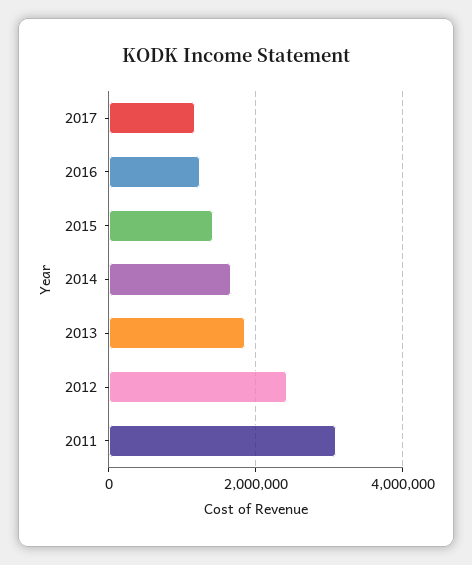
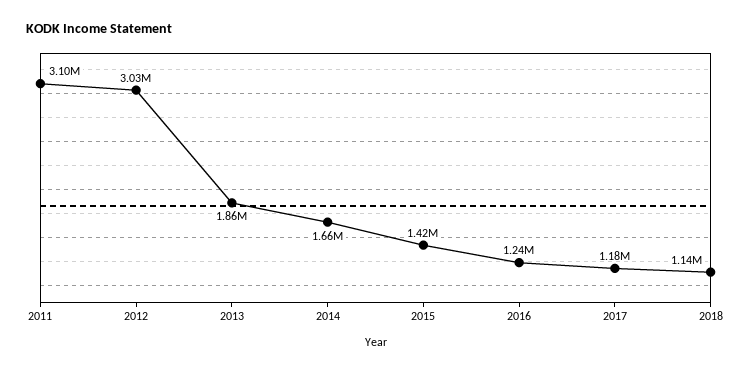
2012: 2400000 -> 3030000
2018: none -> 1140000

